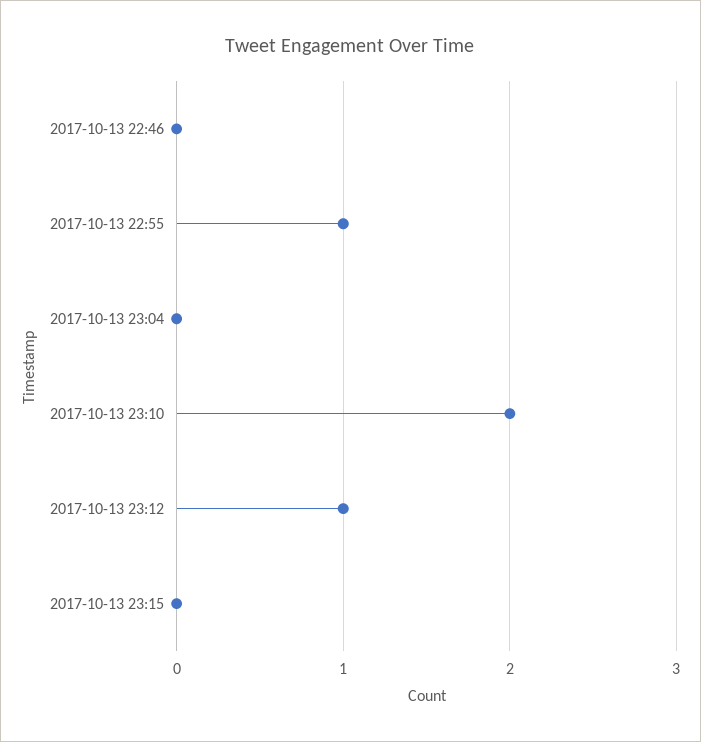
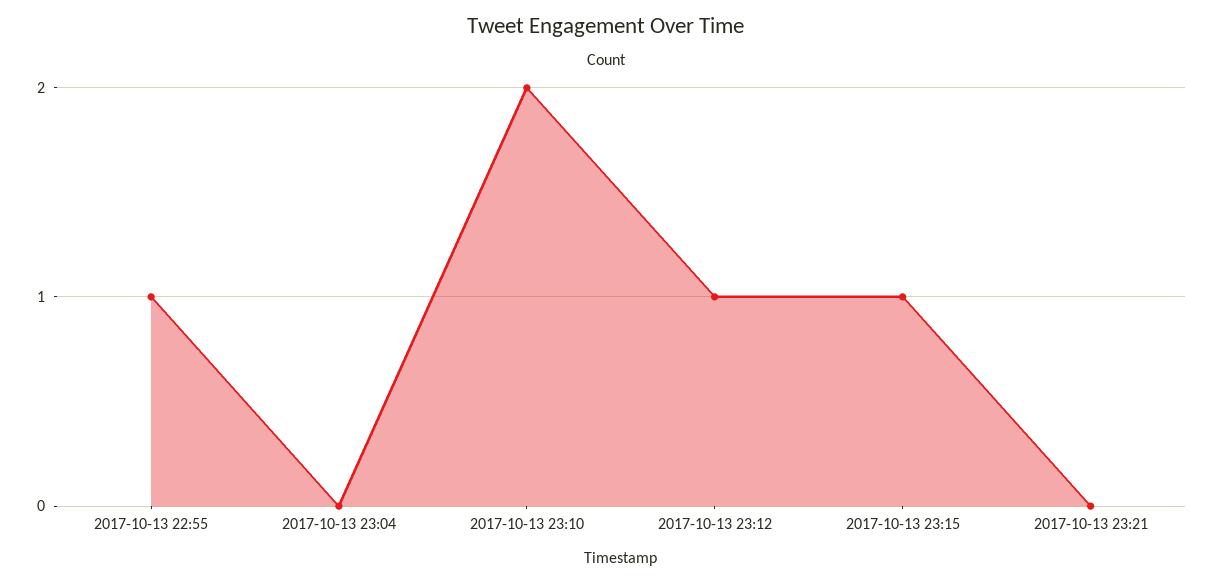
2017-10-13 22:46: 0 -> none
2017-10-13 23:15: 0 -> 1
2017-10-13 23:21: none -> 0

